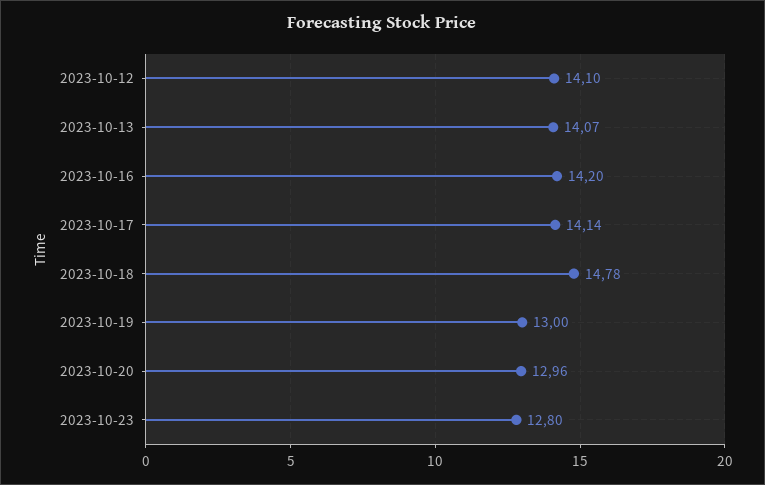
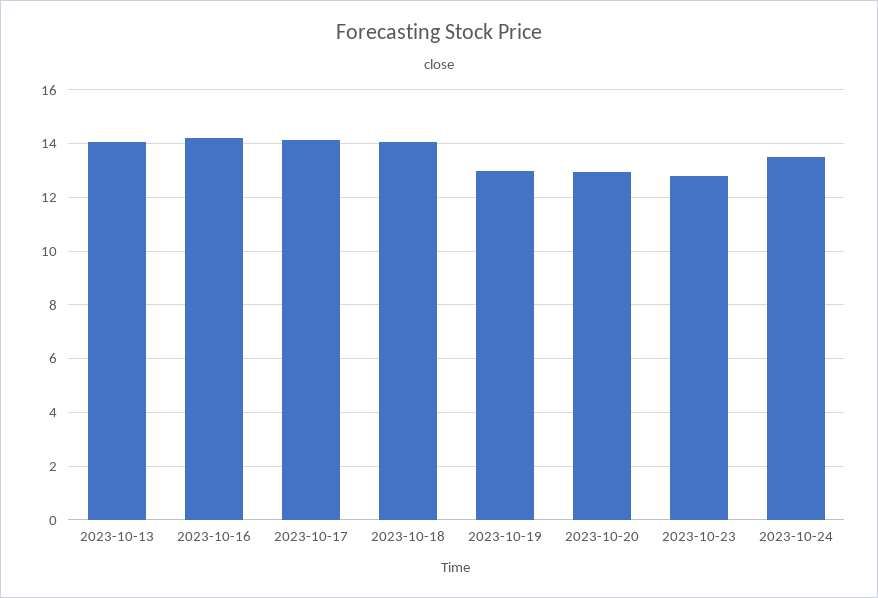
2023-10-12: 14.1 -> none
2023-10-18: 14.78 -> 14
2023-10-24: none -> 13.5

